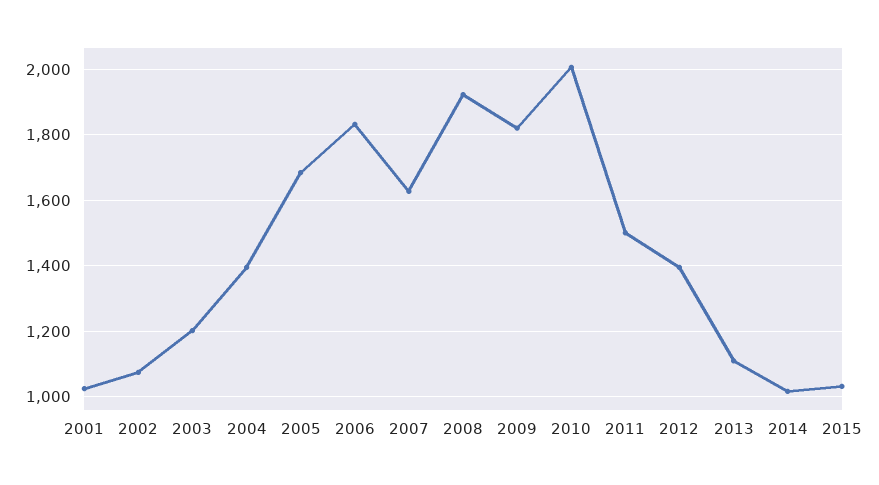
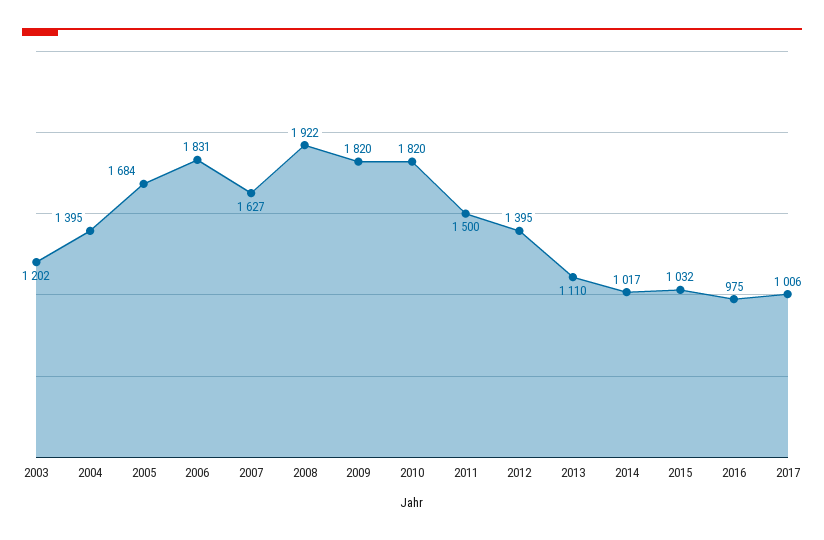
2001: 1020 -> none
2002: 1080 -> none
2010: 2000 -> 1820
2016: none -> 975
2017: none -> 1006

